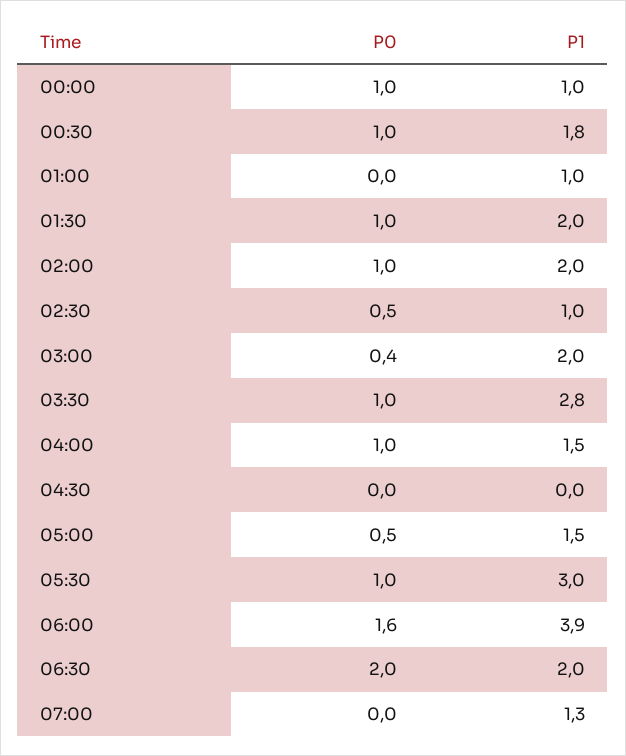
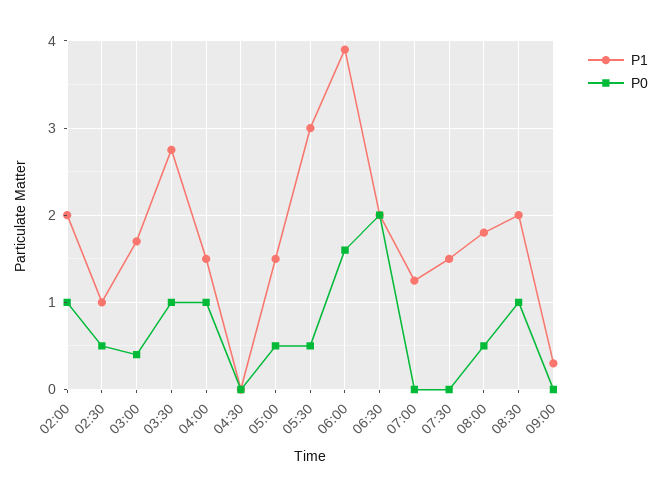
P0, 00:00: 1 -> none
P1, 00:00: 1 -> none
P0, 00:30: 1 -> none
P1, 00:30: 1.8 -> none
P0, 01:00: 0 -> none
P1, 01:00: 1 -> none
P0, 01:30: 1 -> none
P1, 01:30: 2 -> none
P1, 03:00: 2 -> 1.7
P0, 05:30: 1 -> 0.5
P1, 07:30: none -> 1.5
P0, 07:30: none -> 0
P1, 08:00: none -> 1.8
P0, 08:00: none -> 0.5
P1, 08:30: none -> 2
P0, 08:30: none -> 1
P1, 09:00: none -> 0.3
P0, 09:00: none -> 0

